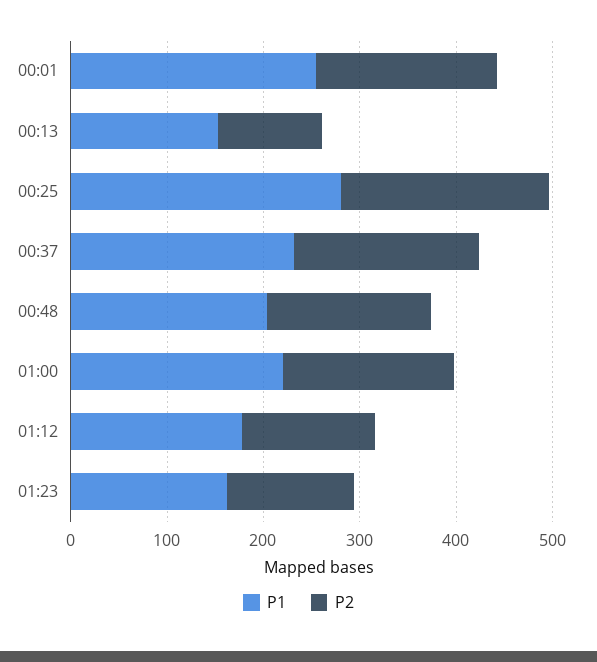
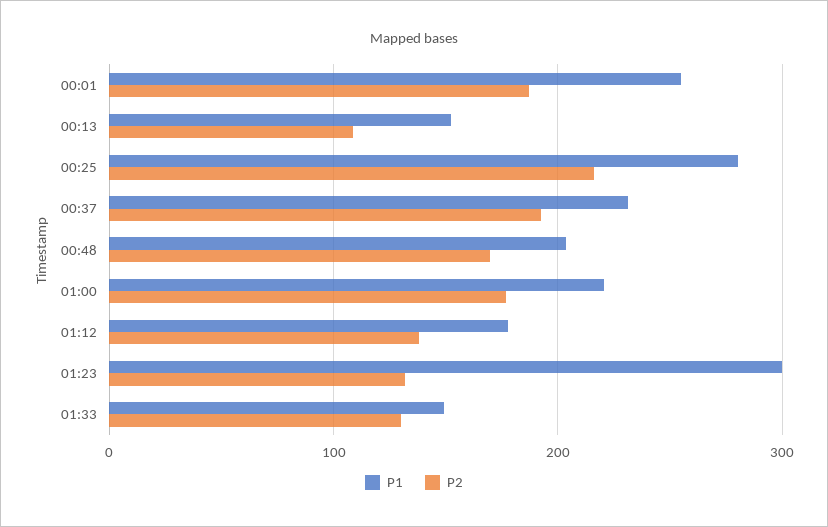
P1, 01:23: 160 -> 300
P1, 01:33: none -> 150
P2, 01:33: none -> 130

